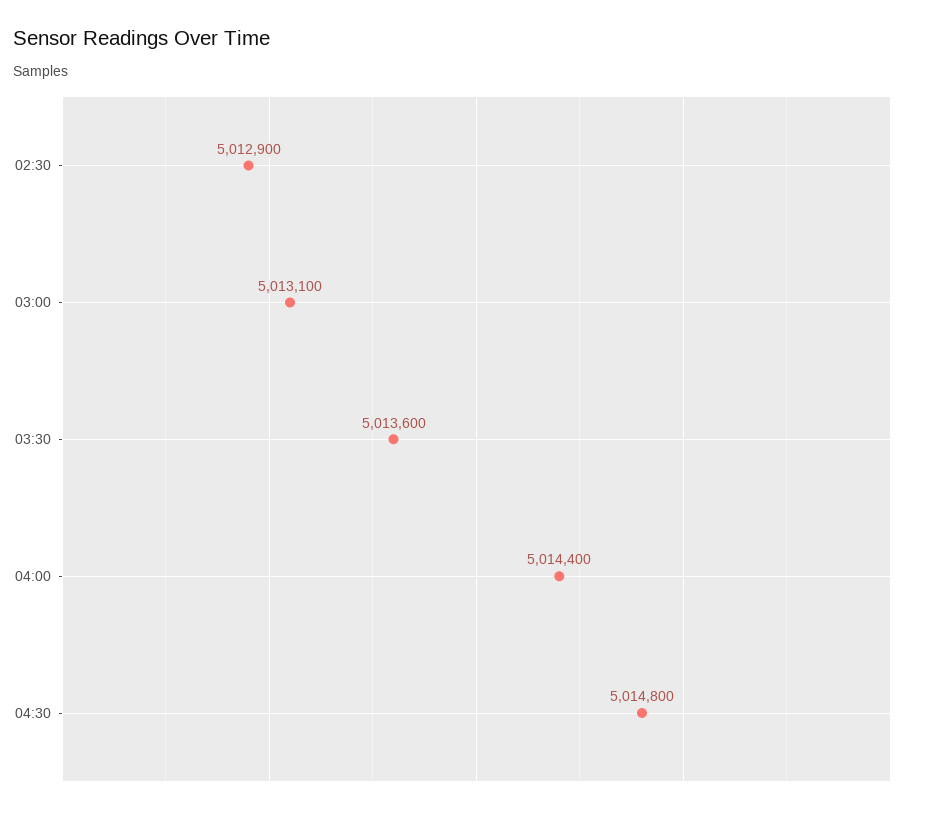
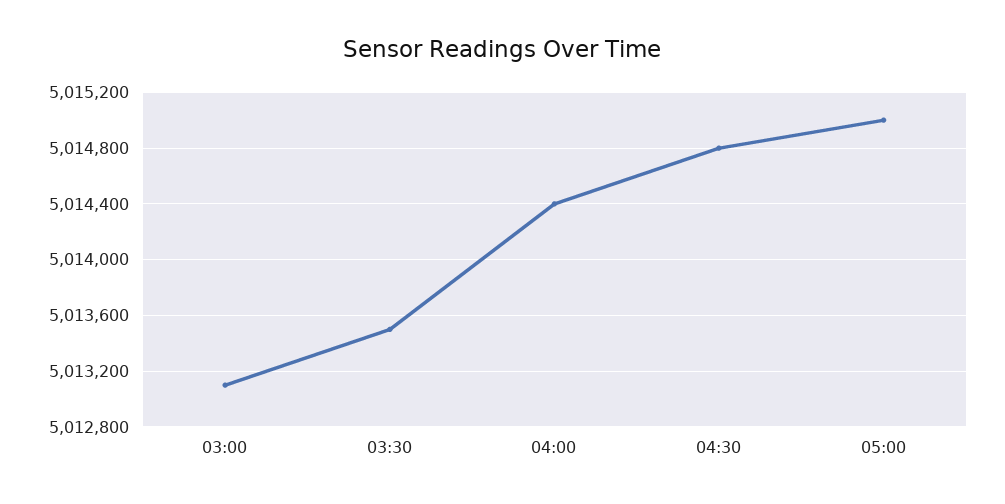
02:30: 5012900 -> none
03:30: 5013600 -> 5013500
05:00: none -> 5015000

